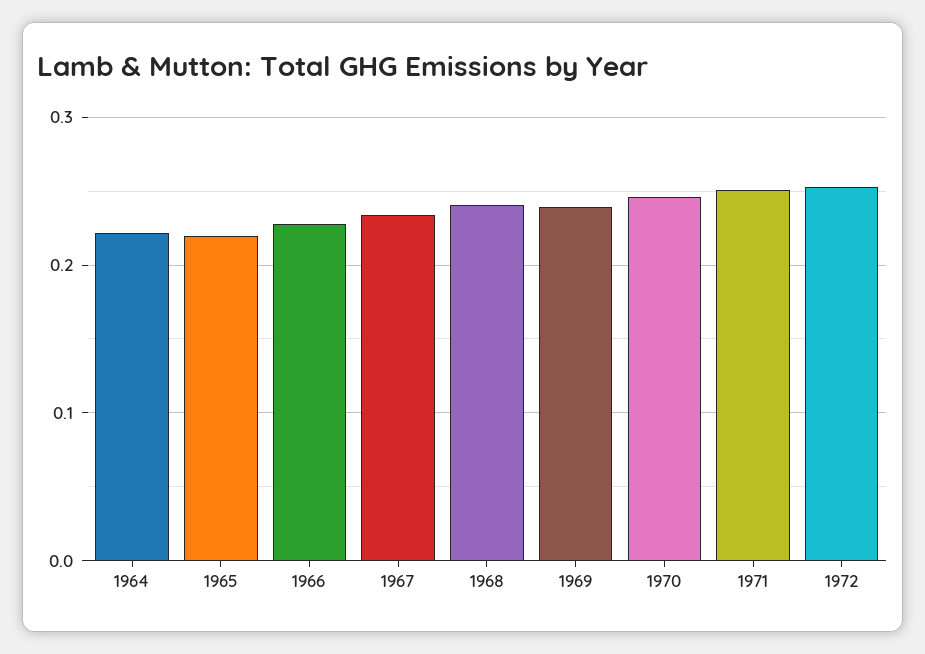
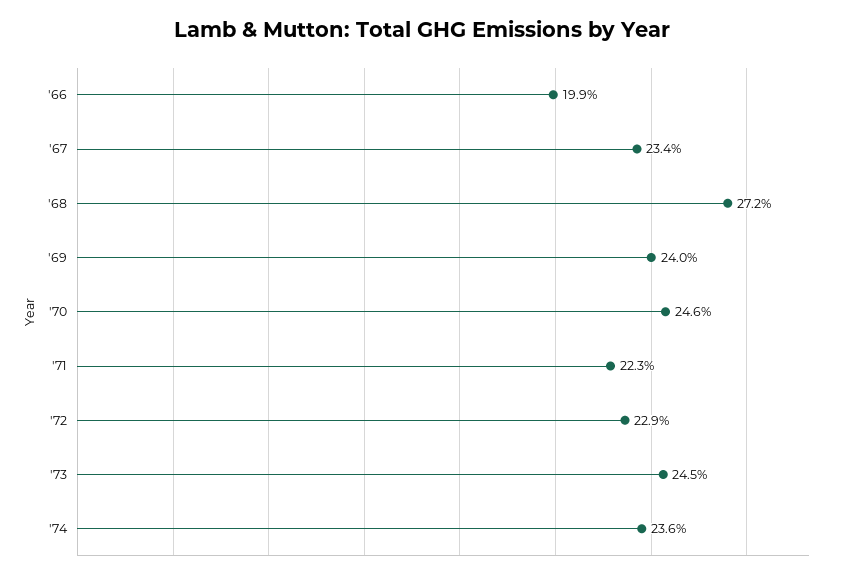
1964: 0.22 -> none
1965: 0.22 -> none
1966: 0.23 -> 0.199
1968: 0.24 -> 0.272
1971: 0.25 -> 0.223
1972: 0.25 -> 0.229
'73: none -> 0.245
'74: none -> 0.236

